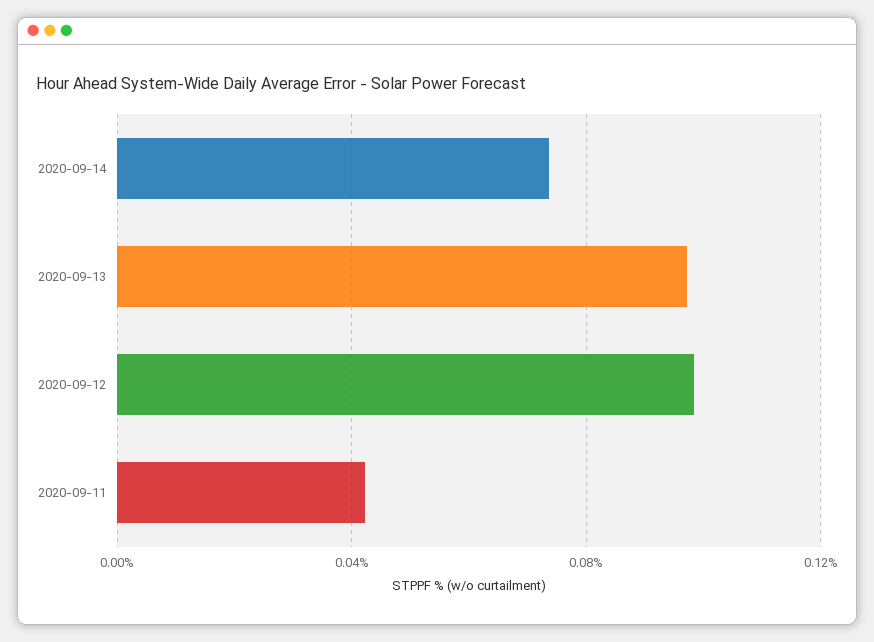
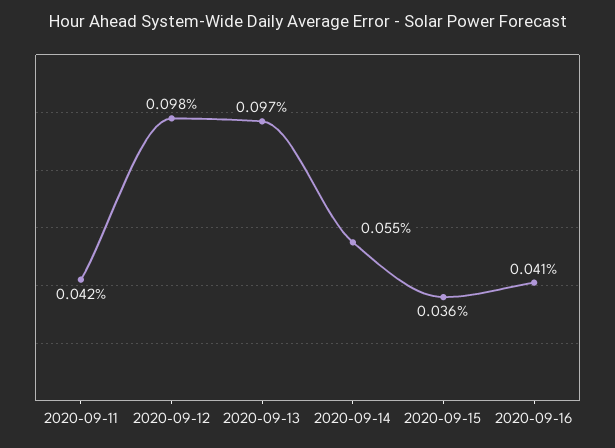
2020-09-14: 0.075 -> 0.055
2020-09-15: none -> 0.036
2020-09-16: none -> 0.041

